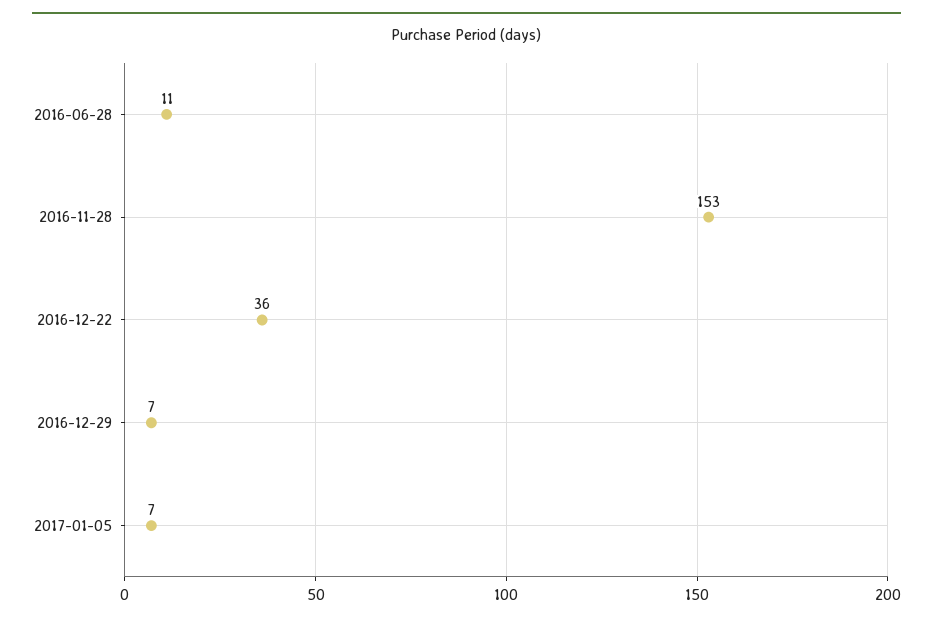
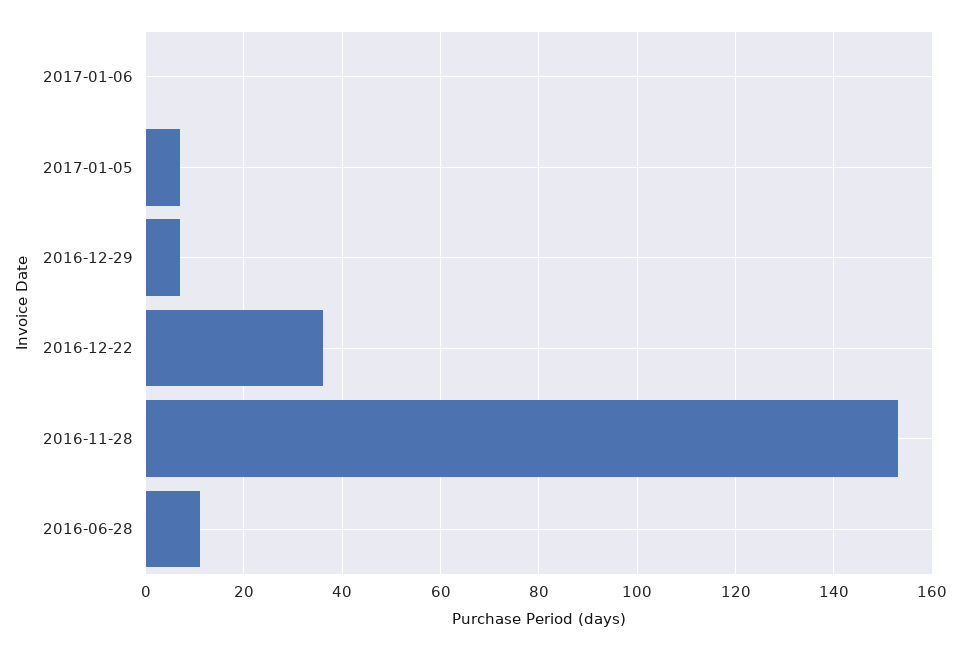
2017-01-06: none -> 0

